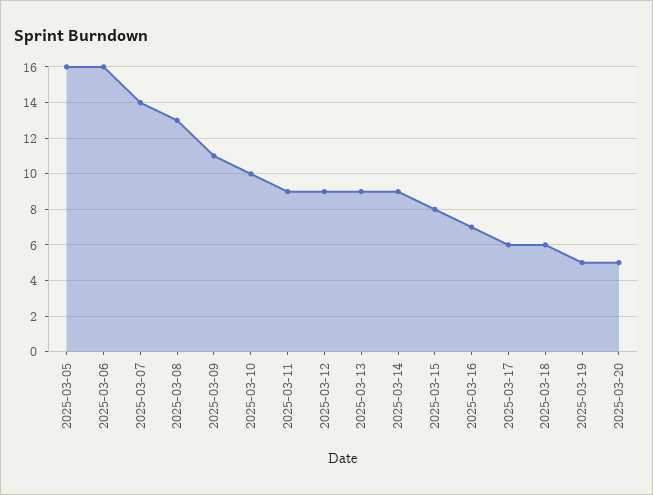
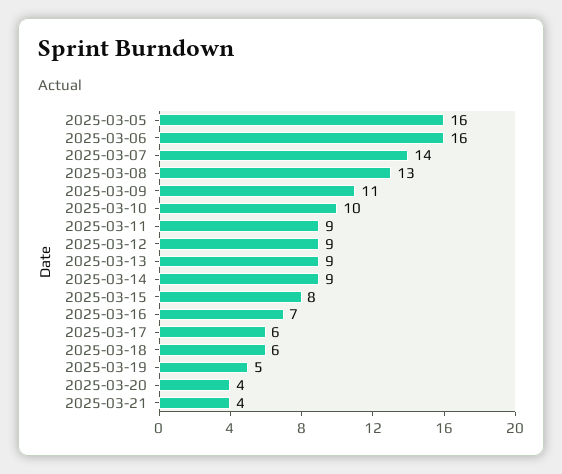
2025-03-20: 5 -> 4
2025-03-21: none -> 4

